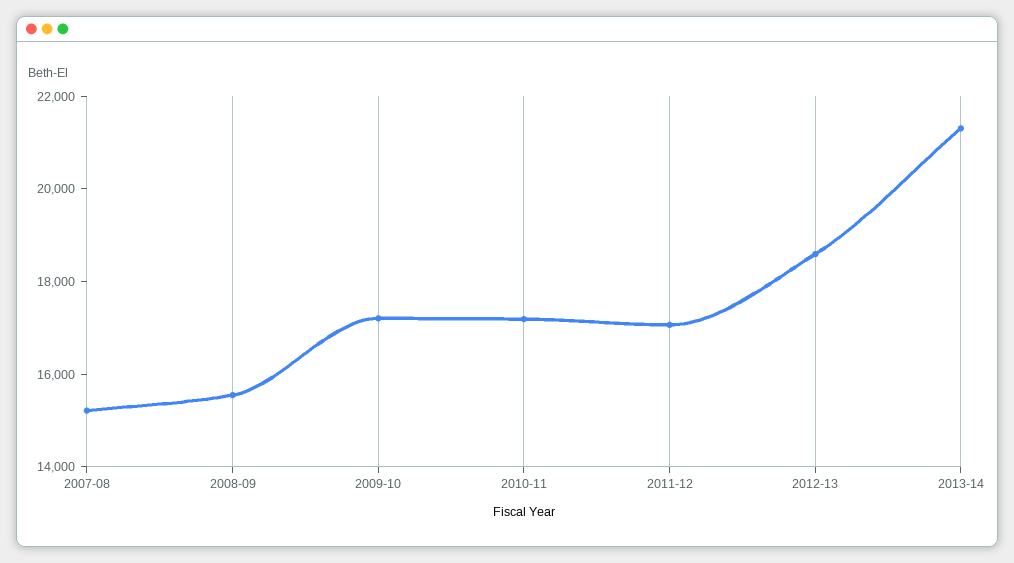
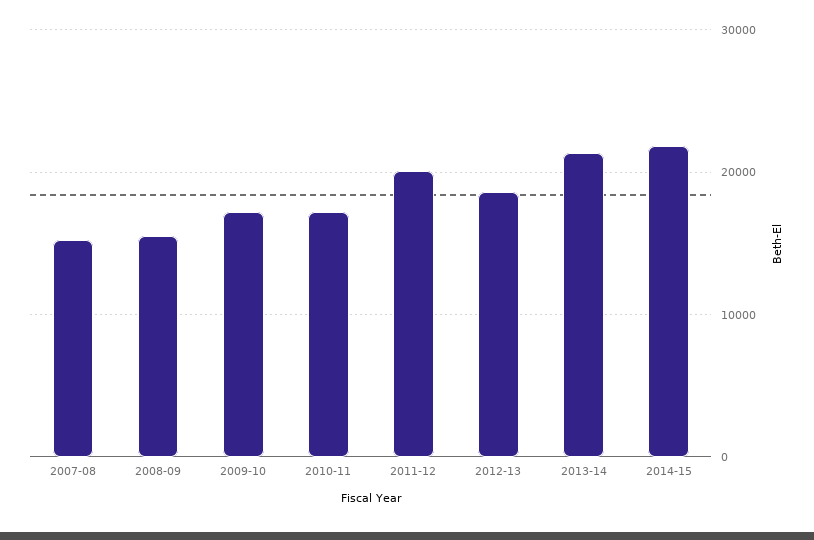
2011-12: 17000 -> 20000
2014-15: none -> 22000

